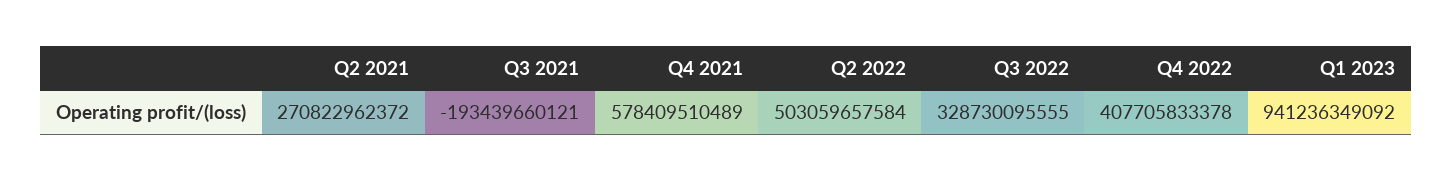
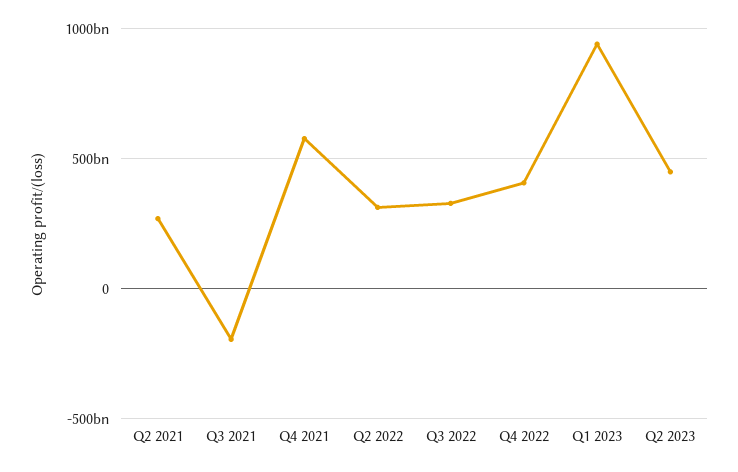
Q2 2022: 503059657584 -> 300000000000
Q2 2023: none -> 450000000000

